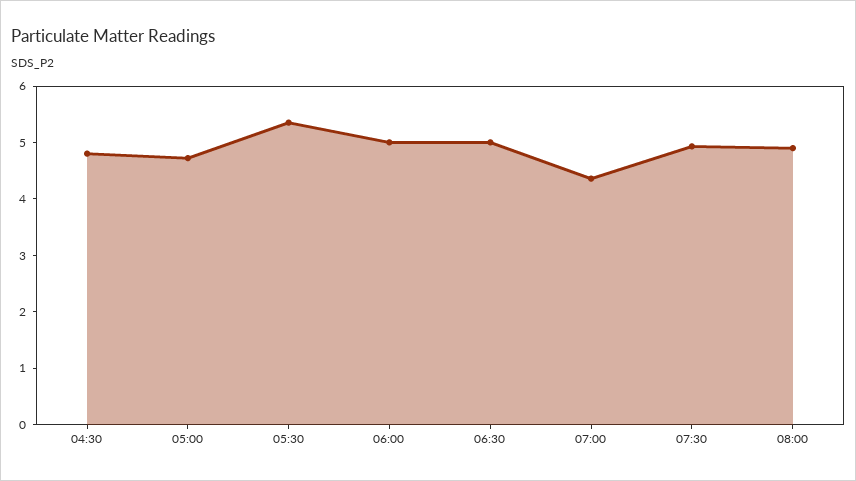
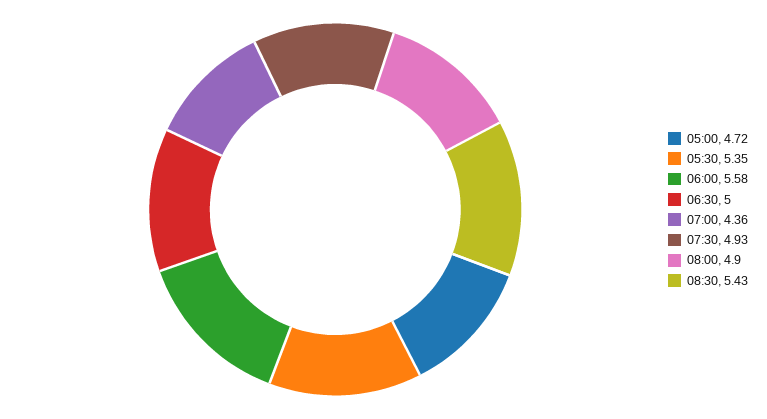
04:30: 4.8 -> none
06:00: 5 -> 5.58
08:30: none -> 5.43

